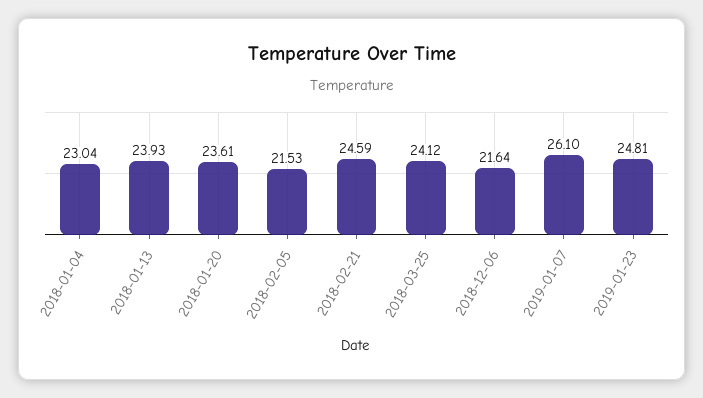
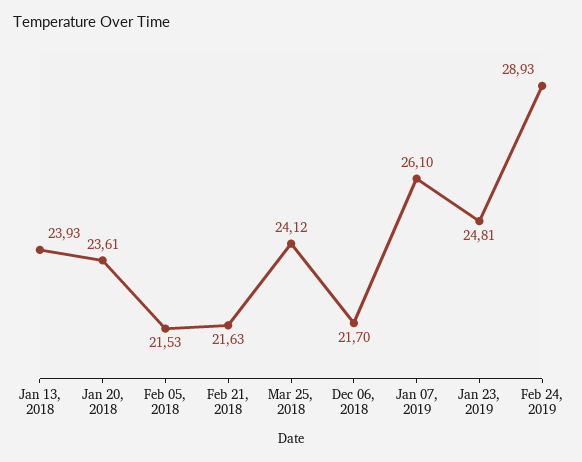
2018-01-04: 23.04 -> none
2018-02-21: 24.59 -> 21.63
2018-12-06: 21.64 -> 21.7
Feb 24, 2019: none -> 28.93

